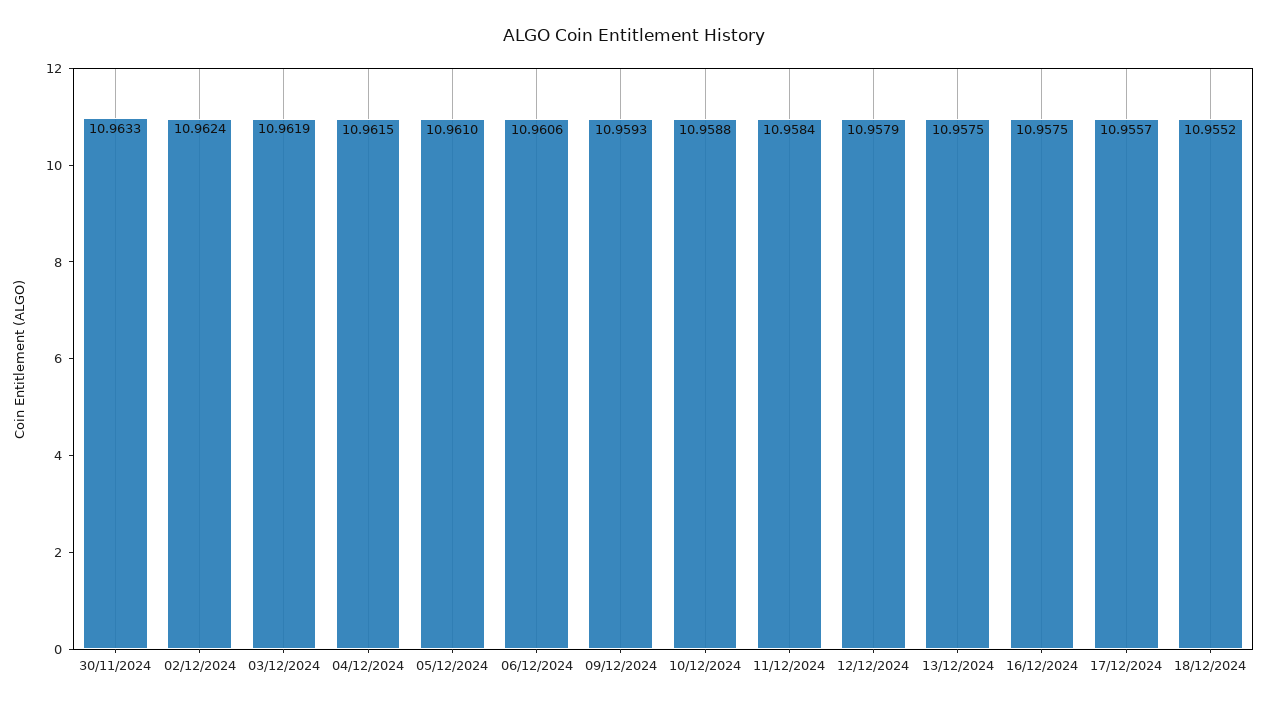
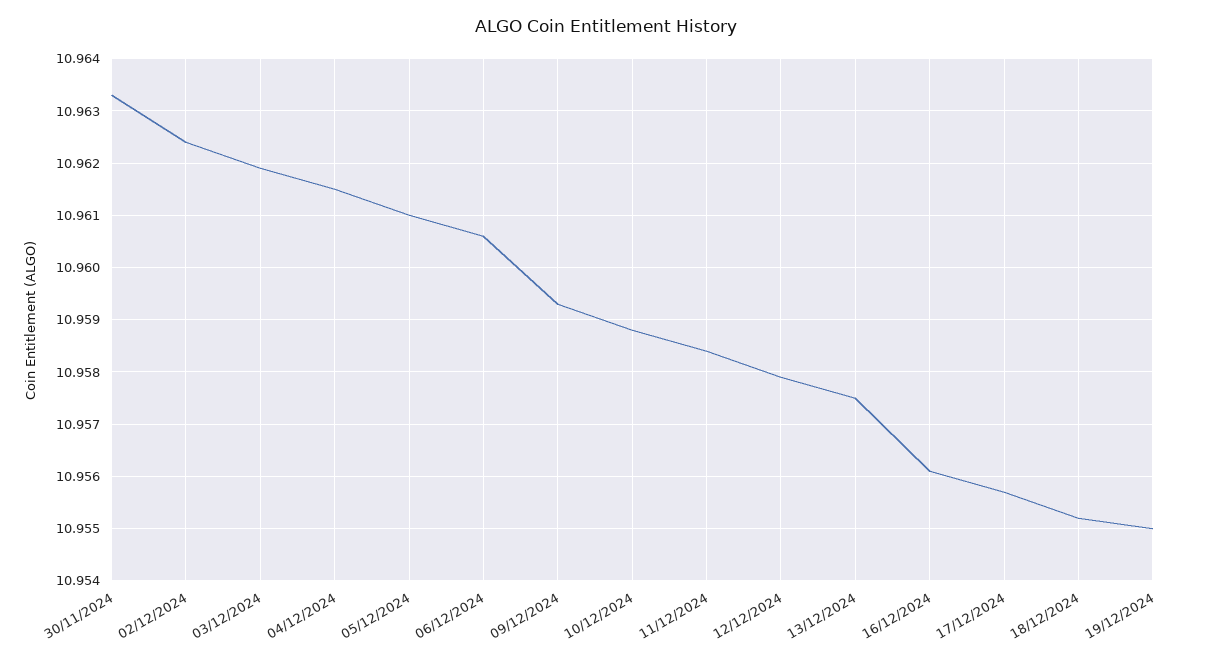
16/12/2024: 10.9575 -> 10.956
19/12/2024: none -> 10.955

